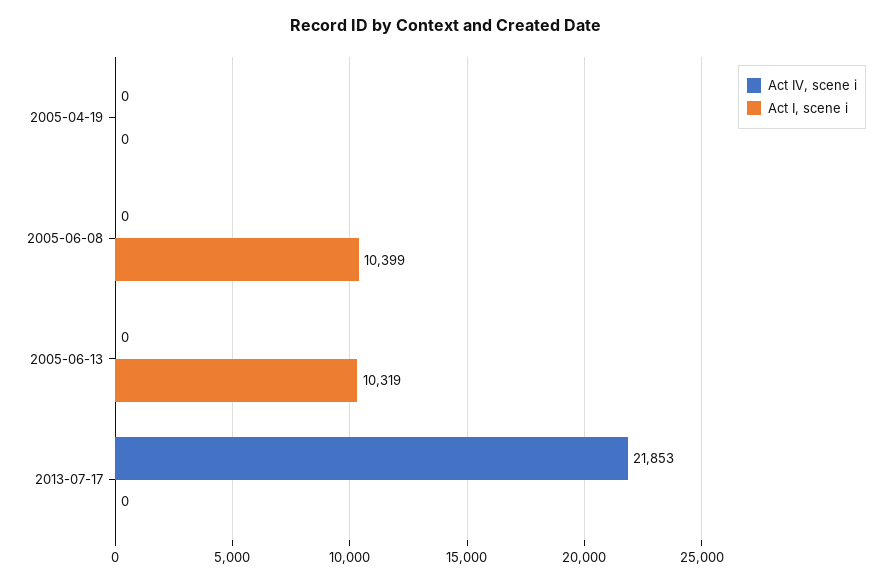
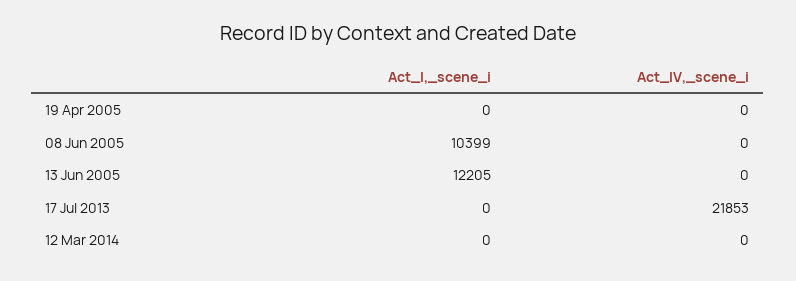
Act I, scene i, 2005-06-13: 10319 -> 12205
Act I, scene i, 12 Mar 2014: none -> 0
Act IV, scene i, 12 Mar 2014: none -> 0

